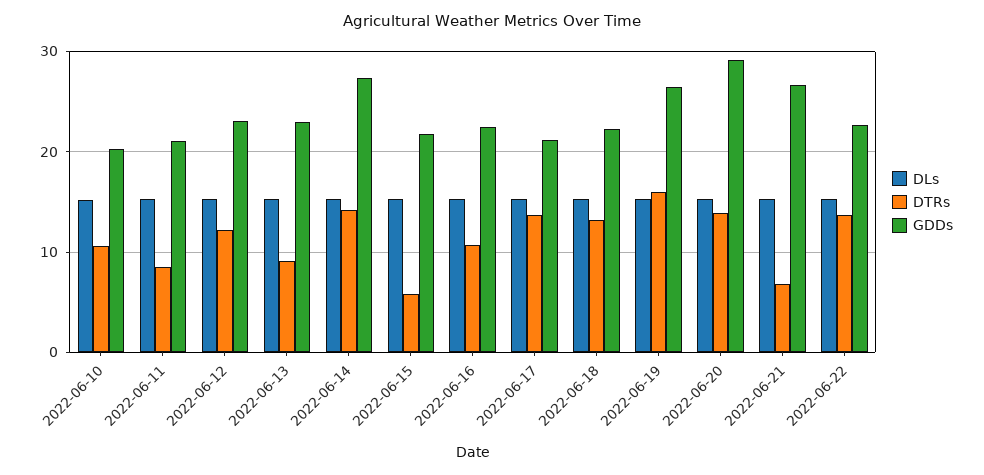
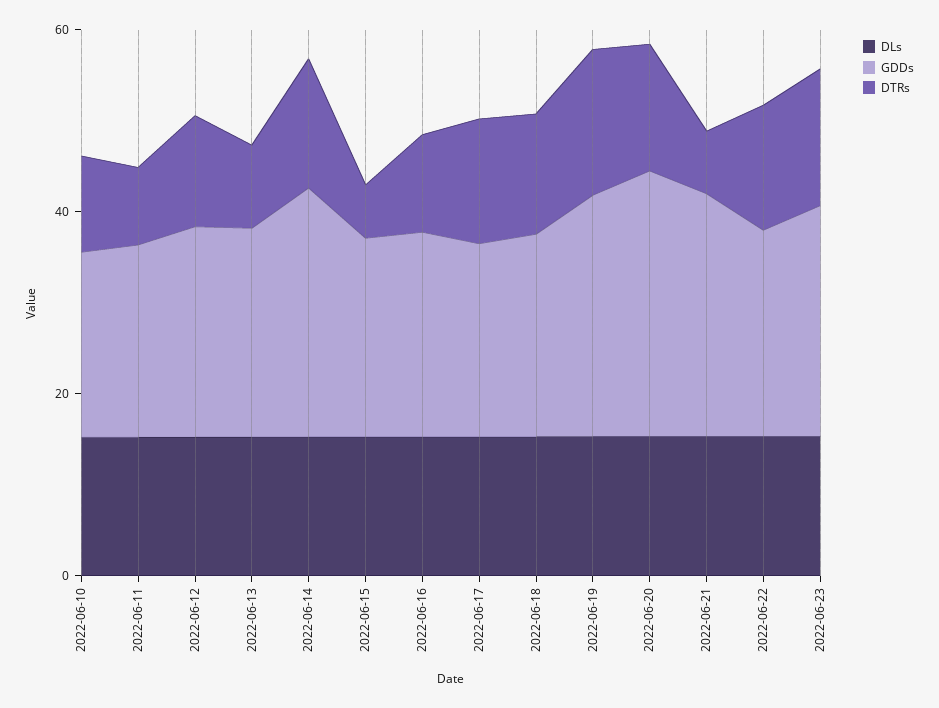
DLs, 2022-06-23: none -> 15
GDDs, 2022-06-23: none -> 25
DTRs, 2022-06-23: none -> 15

